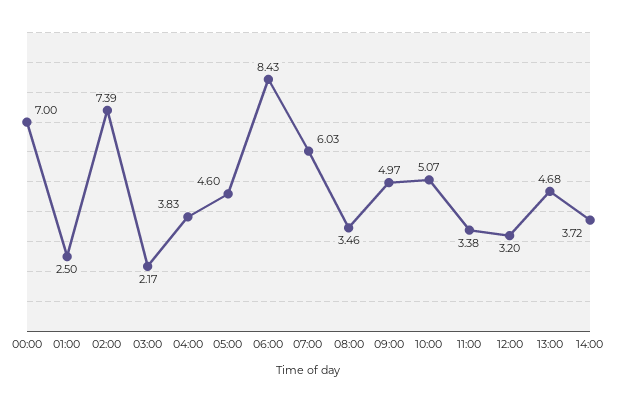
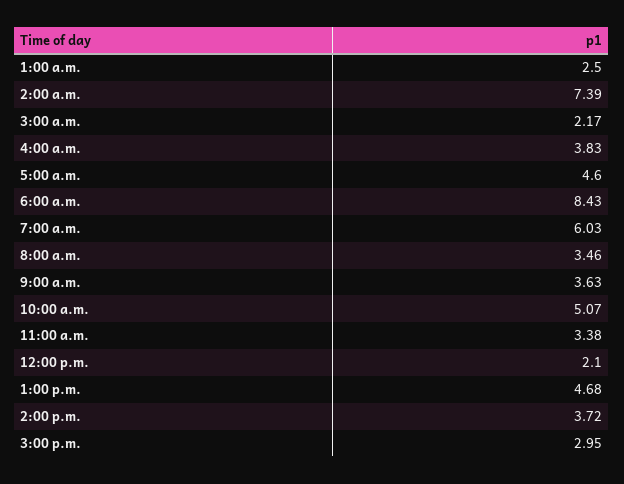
00:00: 7 -> none
09:00: 4.97 -> 3.63
12:00: 3.2 -> 2.1
3:00 p.m.: none -> 2.95

